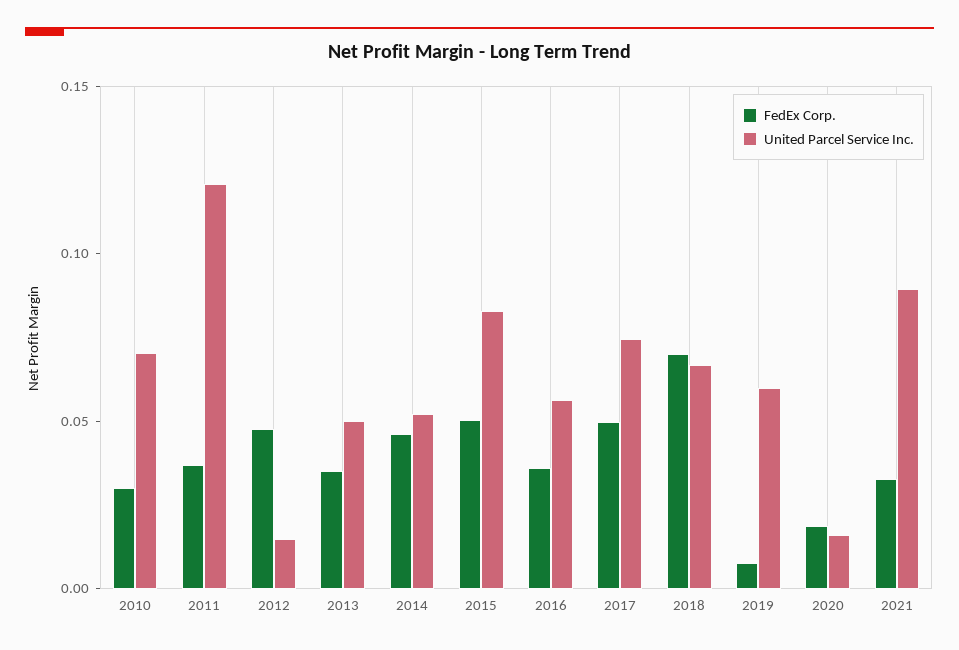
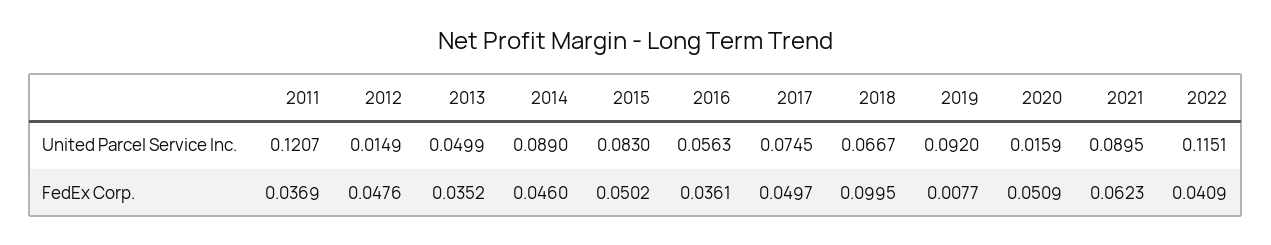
FedEx Corp., 2010: 0.03 -> none
United Parcel Service Inc., 2010: 0.07 -> none
United Parcel Service Inc., 2014: 0.05 -> 0.089
FedEx Corp., 2018: 0.07 -> 0.0995
United Parcel Service Inc., 2019: 0.06 -> 0.092
FedEx Corp., 2020: 0.02 -> 0.0509
FedEx Corp., 2021: 0.03 -> 0.0623
United Parcel Service Inc., 2022: none -> 0.1151
FedEx Corp., 2022: none -> 0.0409

